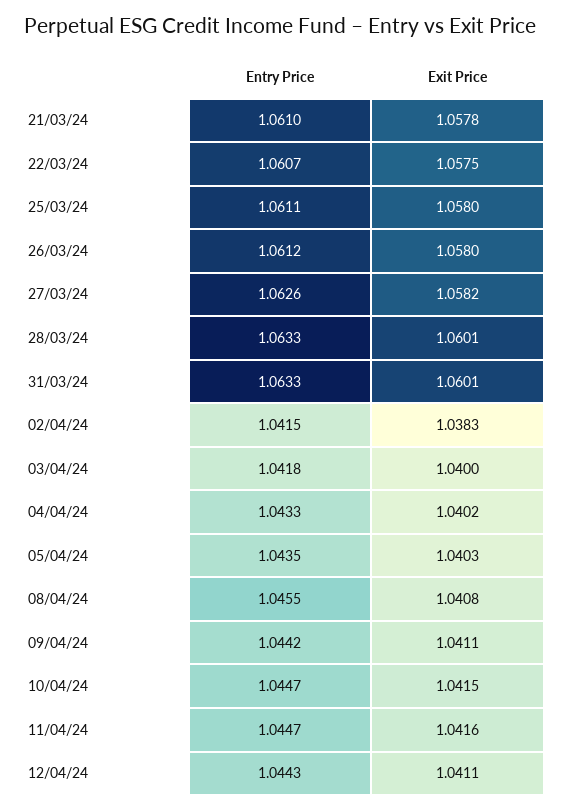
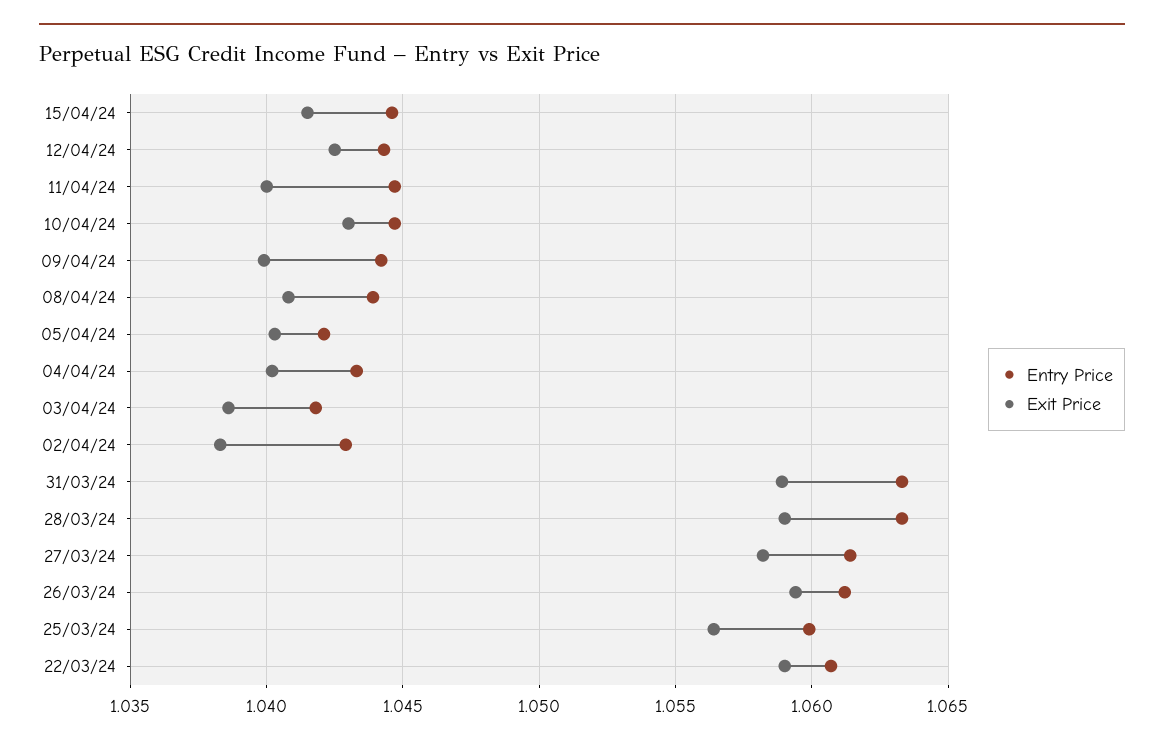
Entry Price, 21/03/24: 1.061 -> none
Exit Price, 21/03/24: 1.0578 -> none
Exit Price, 22/03/24: 1.0575 -> 1.059
Entry Price, 25/03/24: 1.0611 -> 1.06
Exit Price, 25/03/24: 1.058 -> 1.0565
Exit Price, 26/03/24: 1.058 -> 1.0595
Entry Price, 27/03/24: 1.0626 -> 1.0615
Exit Price, 28/03/24: 1.0601 -> 1.059
Exit Price, 31/03/24: 1.0601 -> 1.059
Entry Price, 02/04/24: 1.0415 -> 1.043
Exit Price, 03/04/24: 1.04 -> 1.0385
Entry Price, 05/04/24: 1.0435 -> 1.042
Entry Price, 08/04/24: 1.0455 -> 1.044
Exit Price, 09/04/24: 1.0411 -> 1.04
Exit Price, 10/04/24: 1.0415 -> 1.043
Exit Price, 11/04/24: 1.0416 -> 1.04
Exit Price, 12/04/24: 1.0411 -> 1.0425
Entry Price, 15/04/24: none -> 1.0445
Exit Price, 15/04/24: none -> 1.0415

